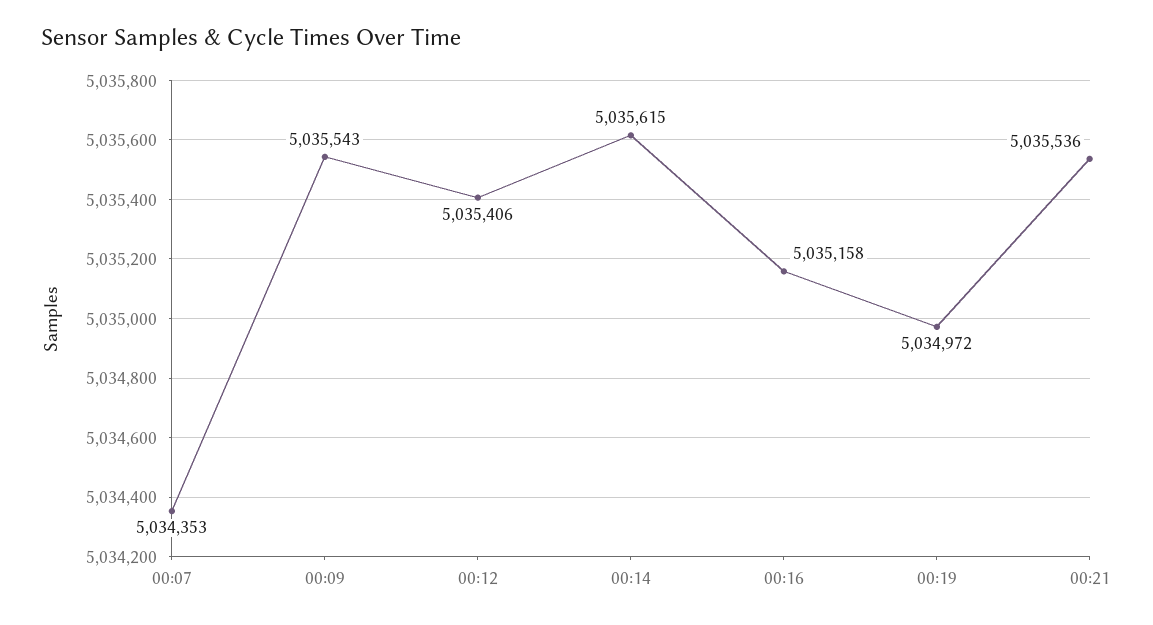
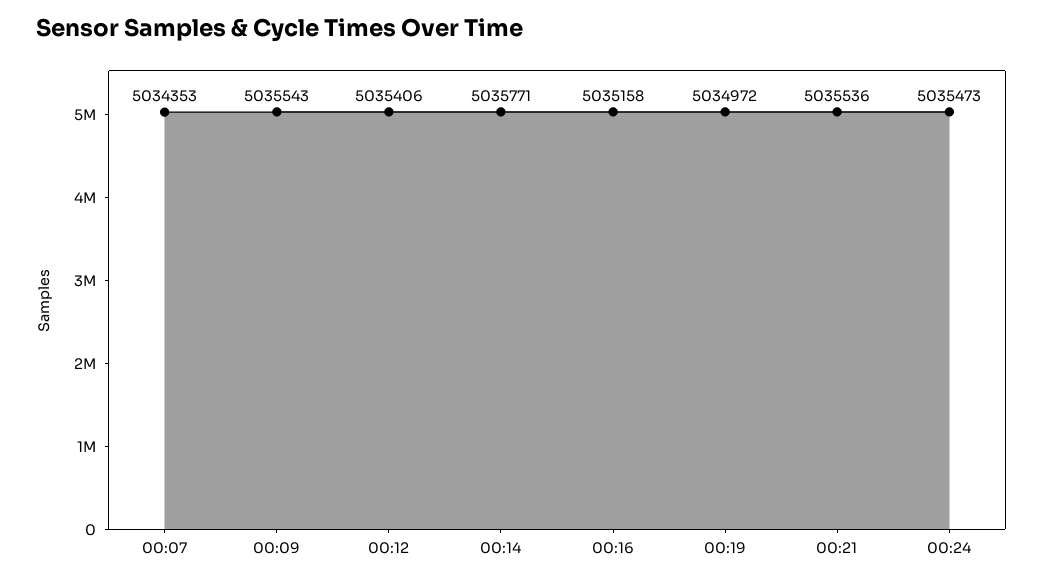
00:14: 5035615 -> 5035771
00:24: none -> 5035473

